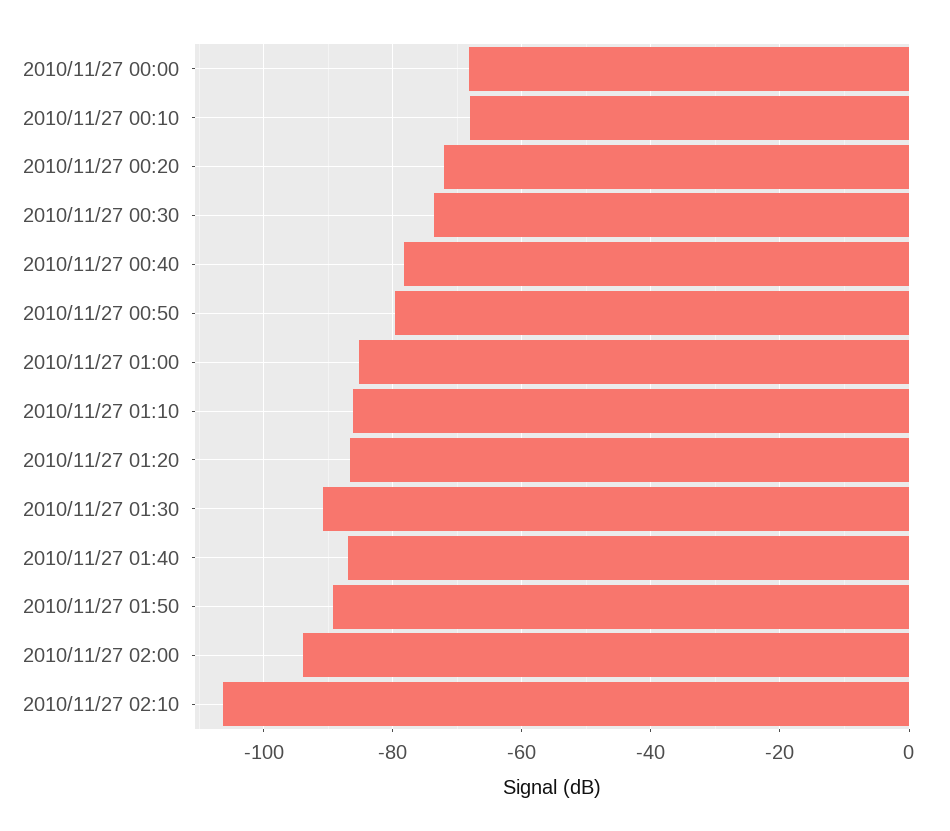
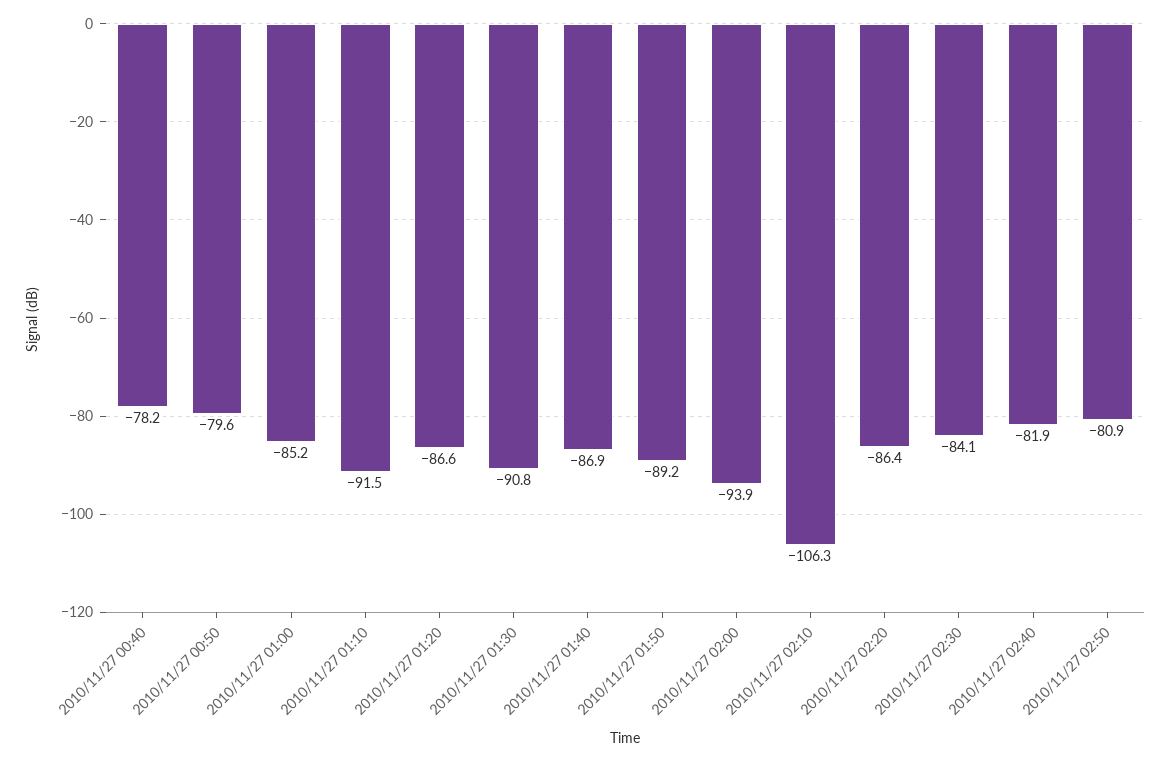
2010/11/27 00:00: -68 -> none
2010/11/27 00:10: -68 -> none
2010/11/27 00:20: -72 -> none
2010/11/27 00:30: -74 -> none
2010/11/27 01:10: -86 -> -91.5
2010/11/27 02:20: none -> -86.4
2010/11/27 02:30: none -> -84.1
2010/11/27 02:40: none -> -81.9
2010/11/27 02:50: none -> -80.9

